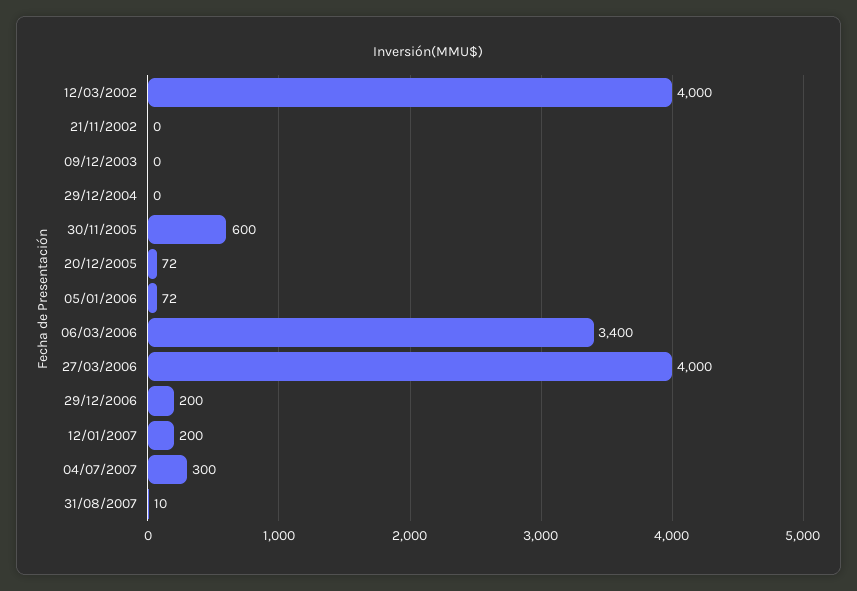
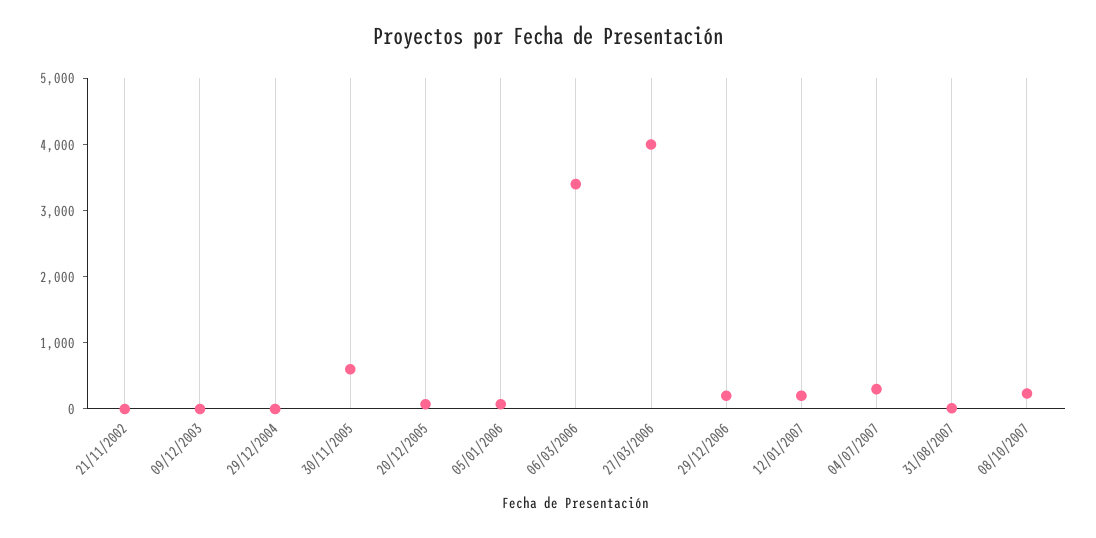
12/03/2002: 4000 -> none
08/10/2007: none -> 200

